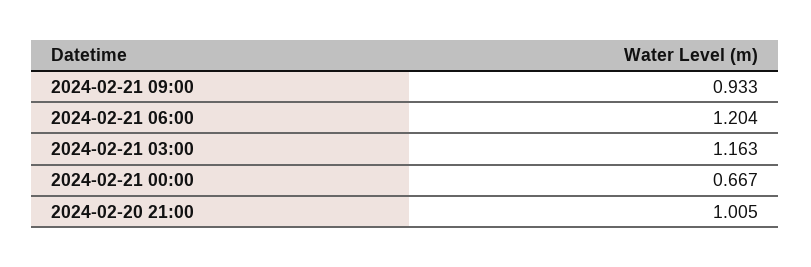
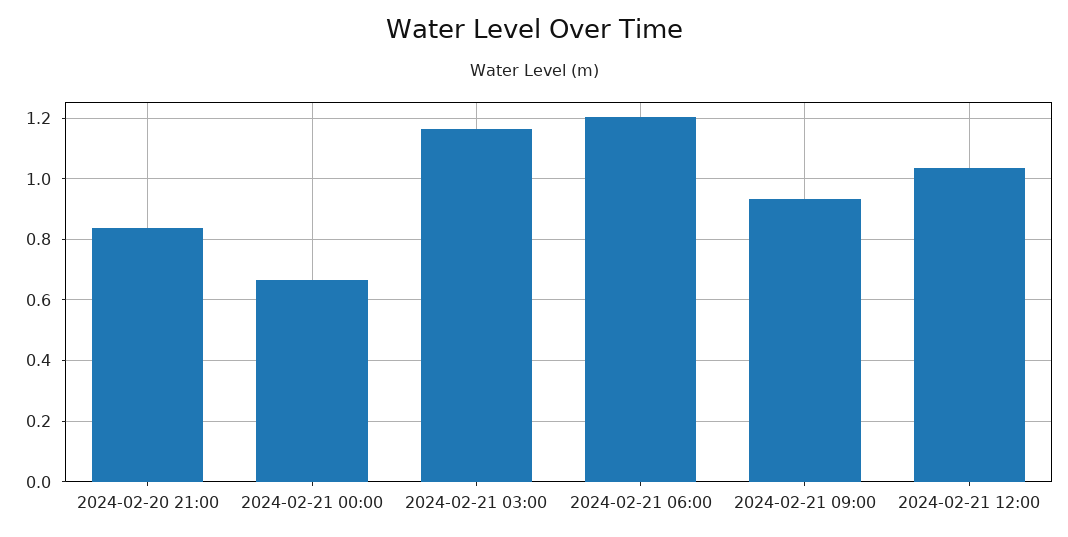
2024-02-20 21:00: 1.005 -> 0.84
2024-02-21 12:00: none -> 1.04

